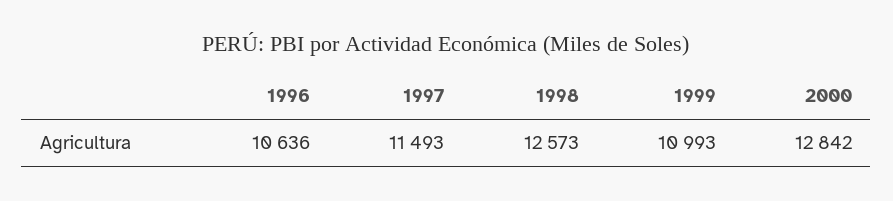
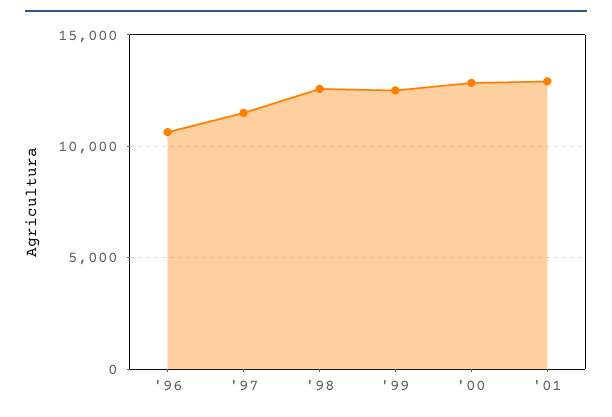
1999: 10993 -> 12500
'01: none -> 13000

